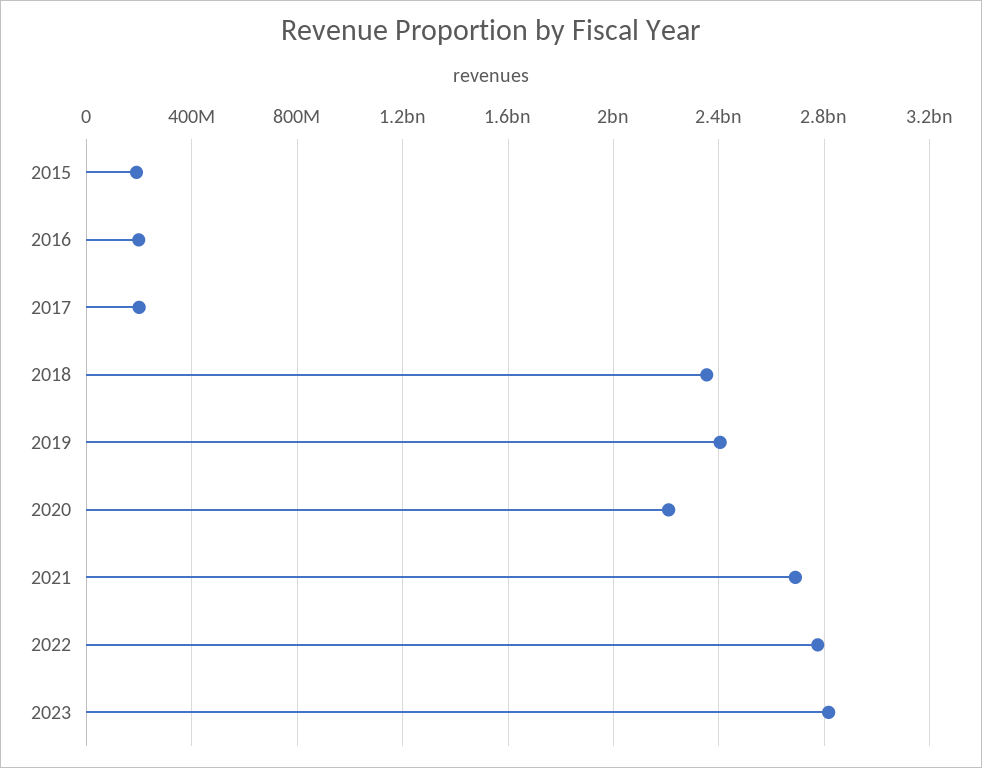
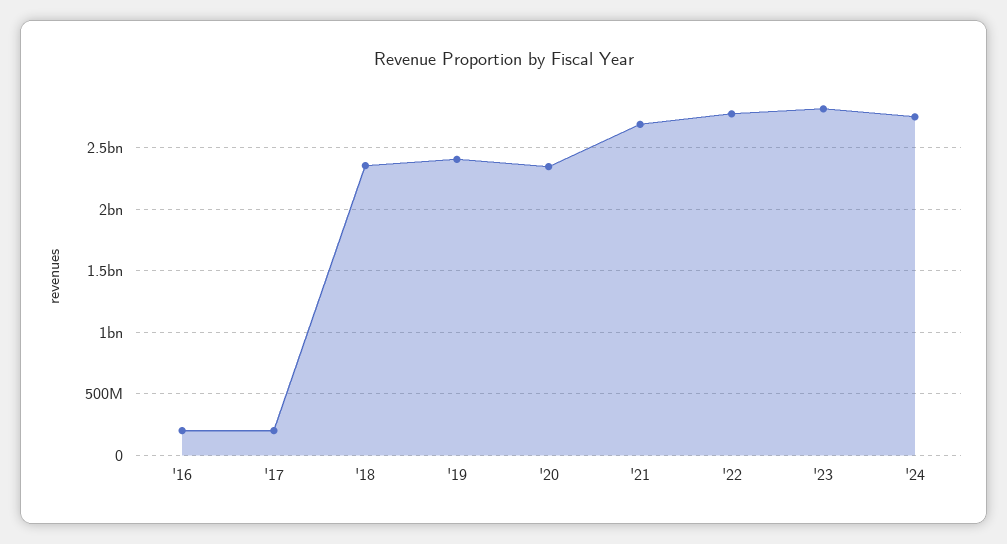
2015: 200000000 -> none
2020: 2200000000 -> 2350000000
'24: none -> 2750000000

